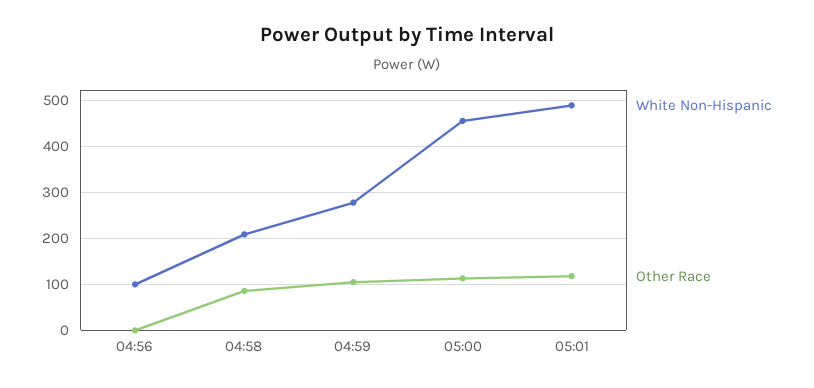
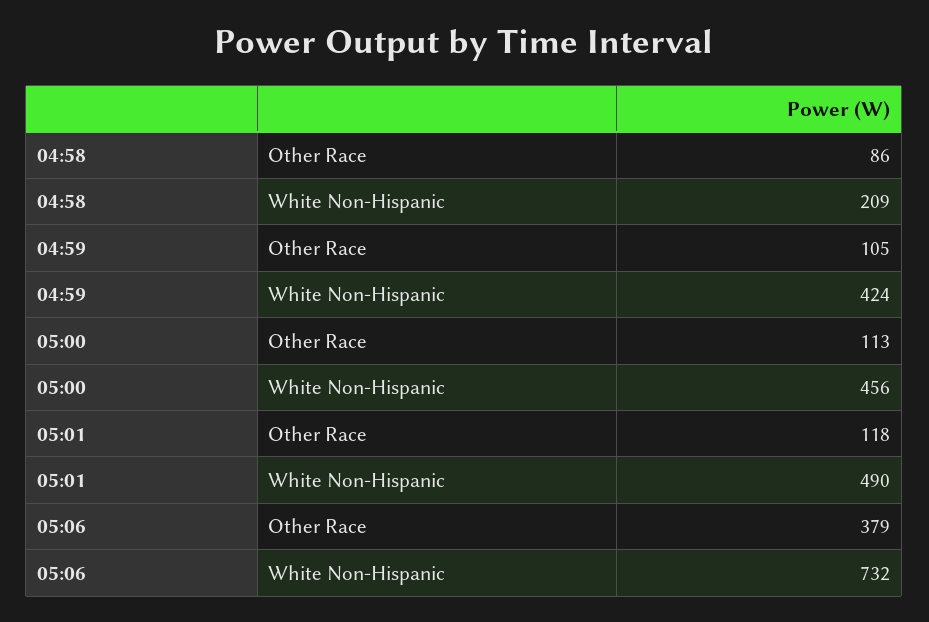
White Non-Hispanic, 04:56: 100 -> none
Other Race, 04:56: 0 -> none
White Non-Hispanic, 04:59: 280 -> 424
Other Race, 05:06: none -> 379
White Non-Hispanic, 05:06: none -> 732

